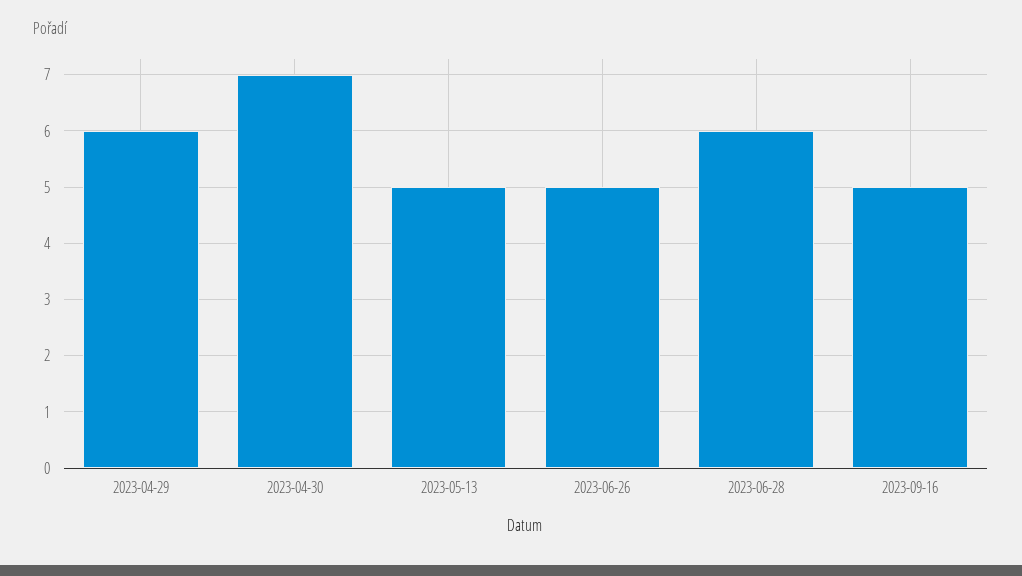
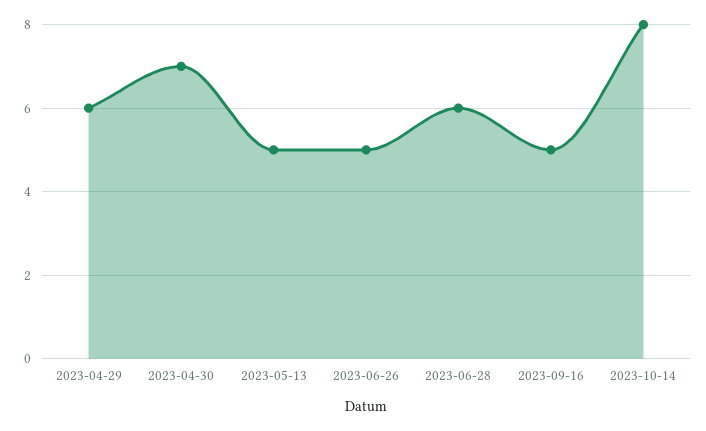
2023-10-14: none -> 8

